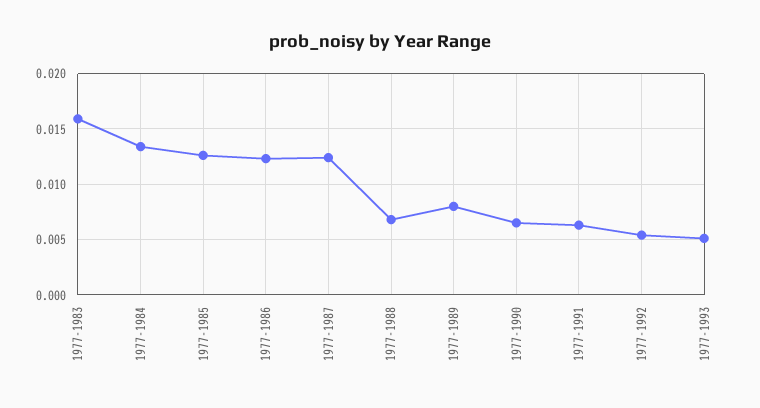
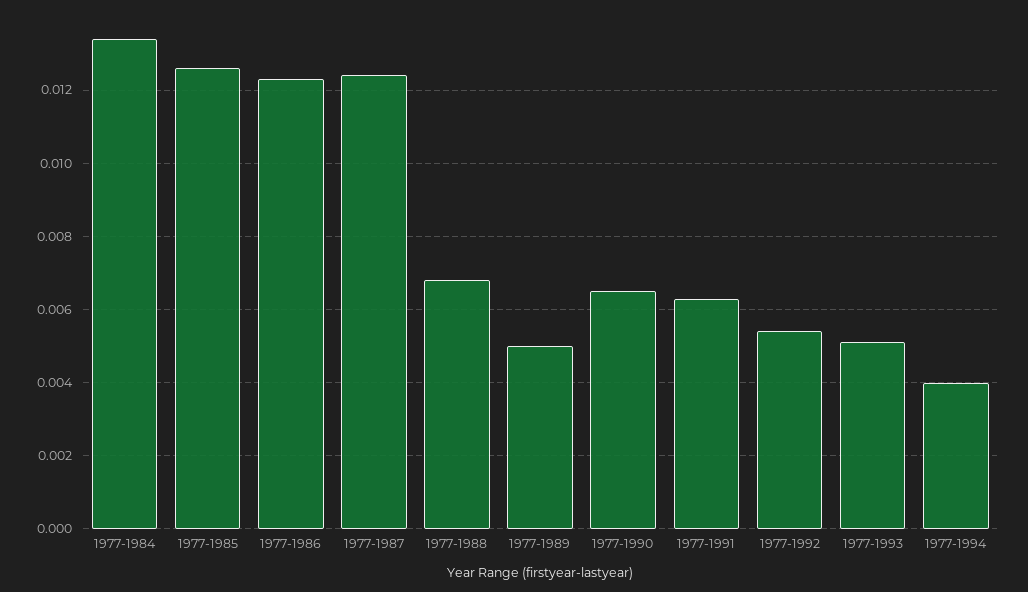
1977-1983: 0.016 -> none
1977-1989: 0.008 -> 0.005
1977-1994: none -> 0.004

